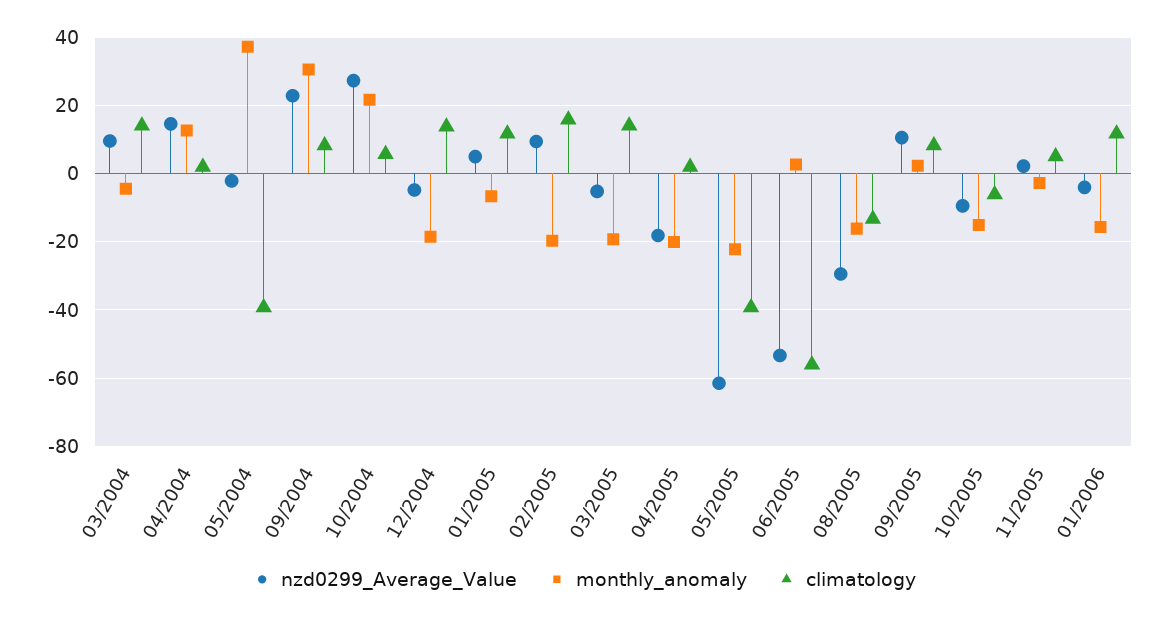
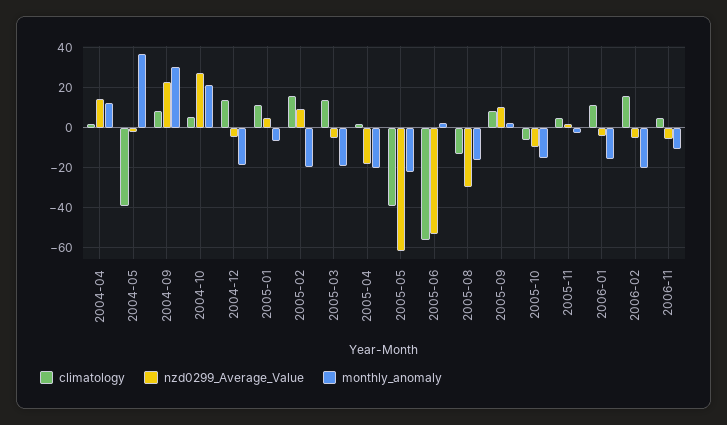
nzd0299_Average_Value, 03/2004: 10 -> none
monthly_anomaly, 03/2004: -4 -> none
climatology, 03/2004: 14 -> none
climatology, 2006-02: none -> 15
nzd0299_Average_Value, 2006-02: none -> -5
monthly_anomaly, 2006-02: none -> -20
climatology, 2006-11: none -> 5
nzd0299_Average_Value, 2006-11: none -> -5
monthly_anomaly, 2006-11: none -> -10

